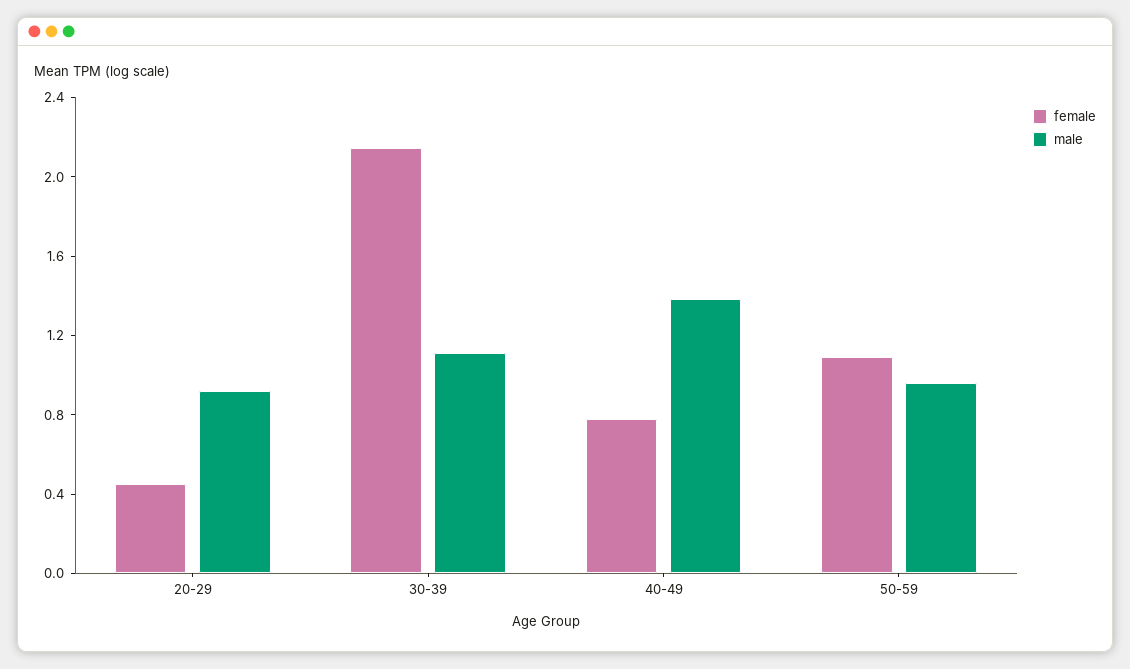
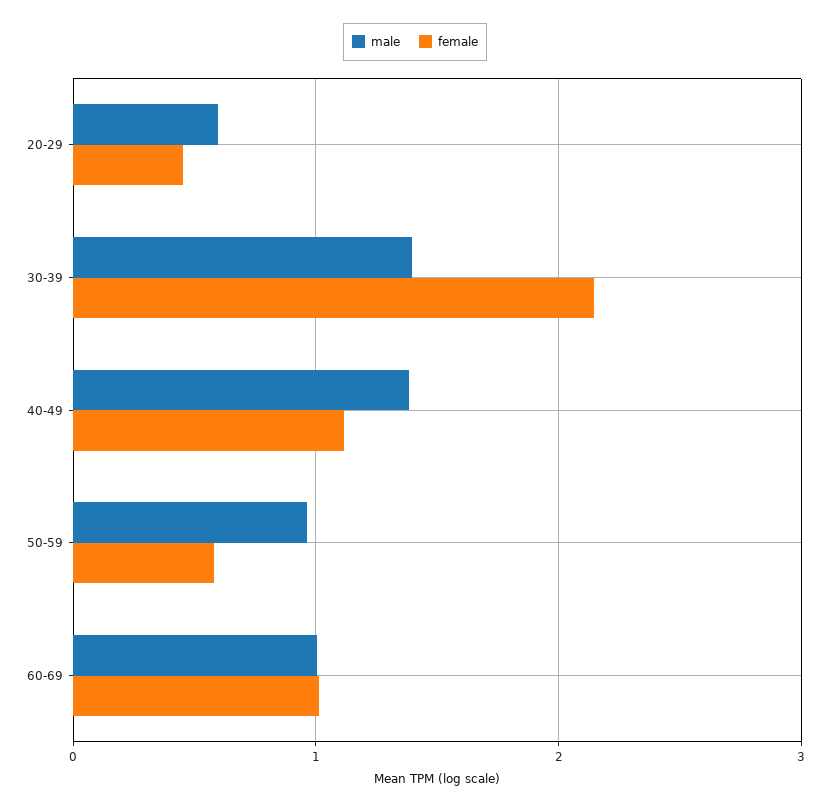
male, 20-29: 0.9 -> 0.6
male, 30-39: 1.1 -> 1.4
female, 40-49: 0.8 -> 1.1
female, 50-59: 1.1 -> 0.6
male, 60-69: none -> 1
female, 60-69: none -> 1

